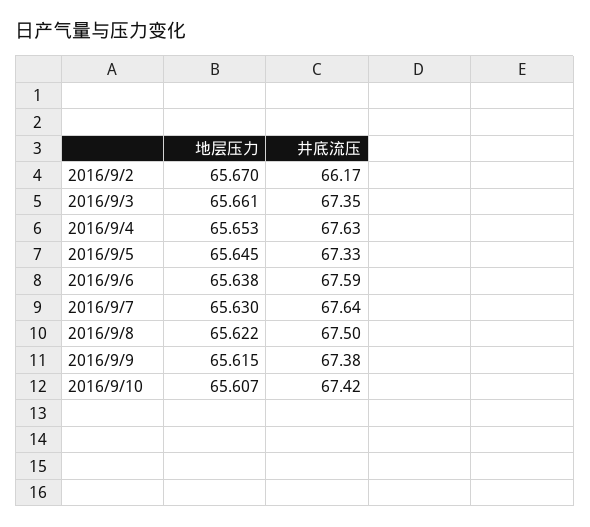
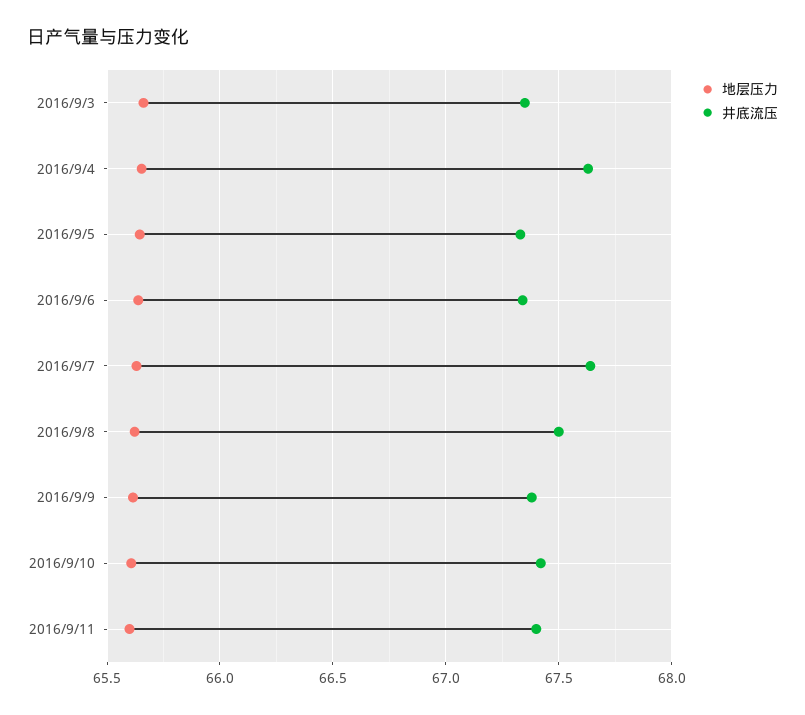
地层压力, 2016/9/2: 65.67 -> none
井底流压, 2016/9/2: 66.17 -> none
井底流压, 2016/9/6: 67.59 -> 67.35
地层压力, 2016/9/11: none -> 65.6
井底流压, 2016/9/11: none -> 67.4

